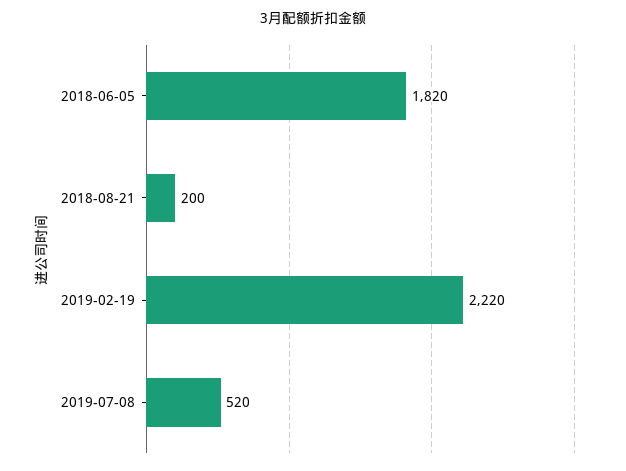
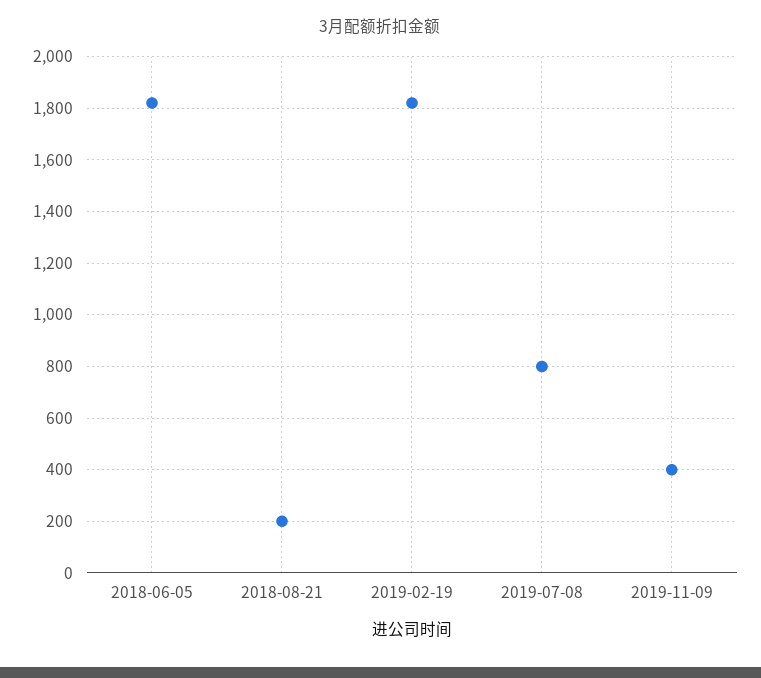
2019-02-19: 2220 -> 1825
2019-07-08: 520 -> 800
2019-11-09: none -> 400

